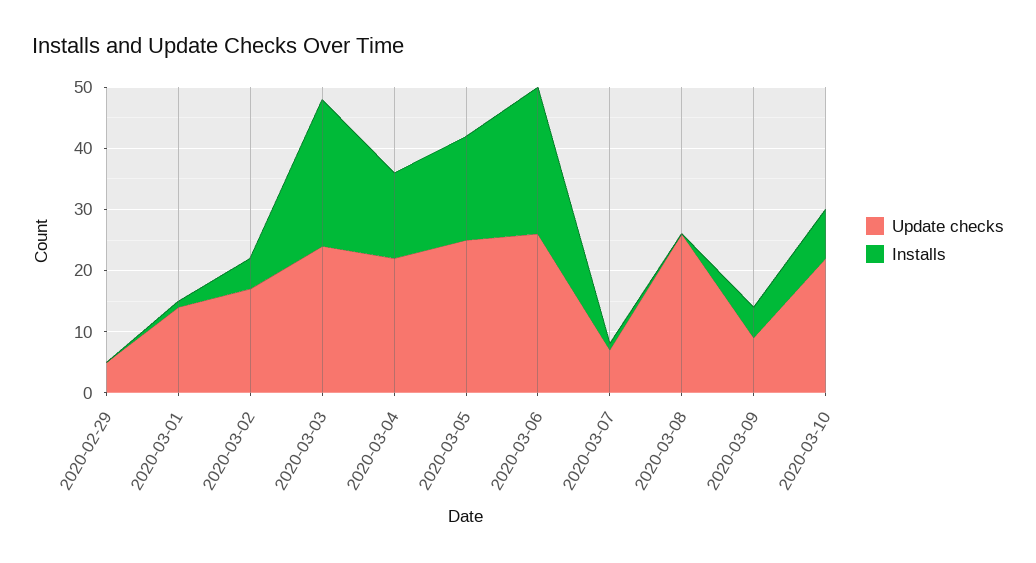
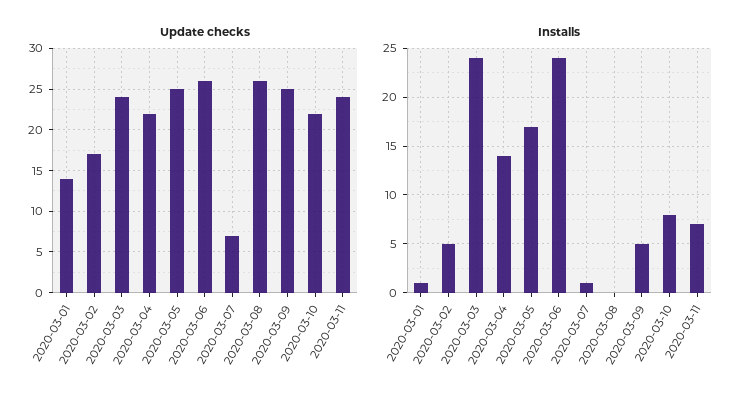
Update checks, 2020-02-29: 5 -> none
Installs, 2020-02-29: 0 -> none
Update checks, 2020-03-09: 10 -> 25
Update checks, 2020-03-11: none -> 24
Installs, 2020-03-11: none -> 7

